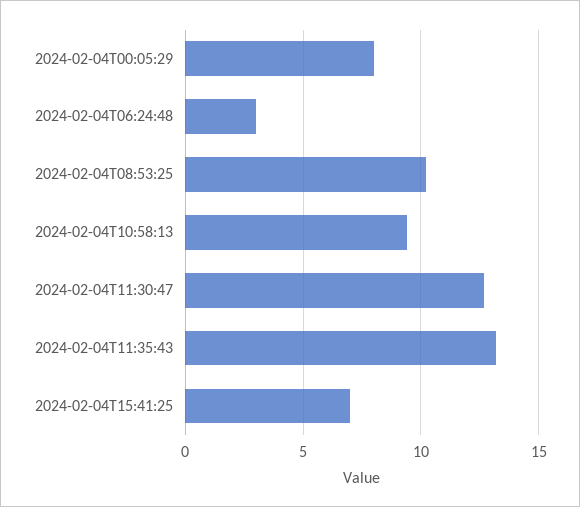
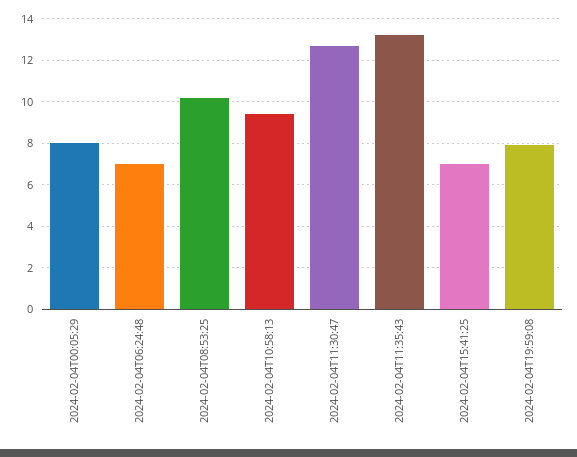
2024-02-04T06:24:48: 3 -> 7
2024-02-04T19:59:08: none -> 8

